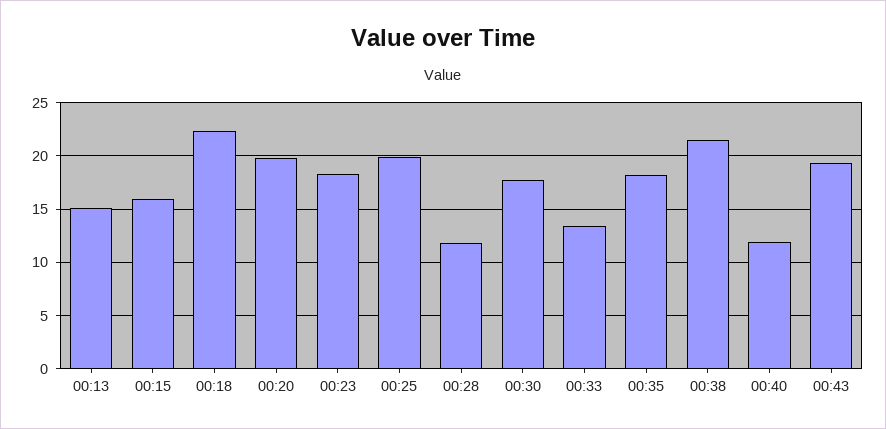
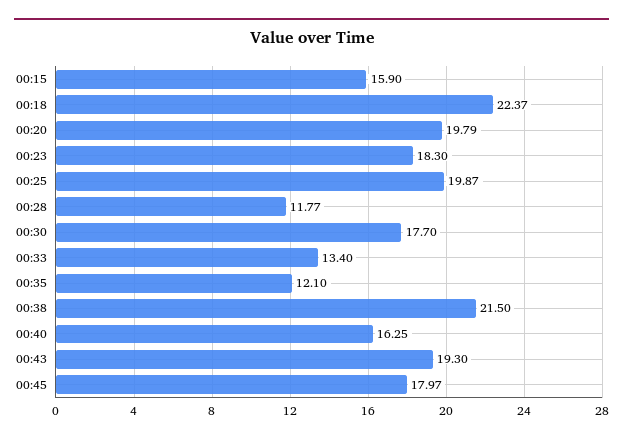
00:13: 15 -> none
00:35: 18 -> 12.1
00:40: 12 -> 16.25
00:45: none -> 17.97

